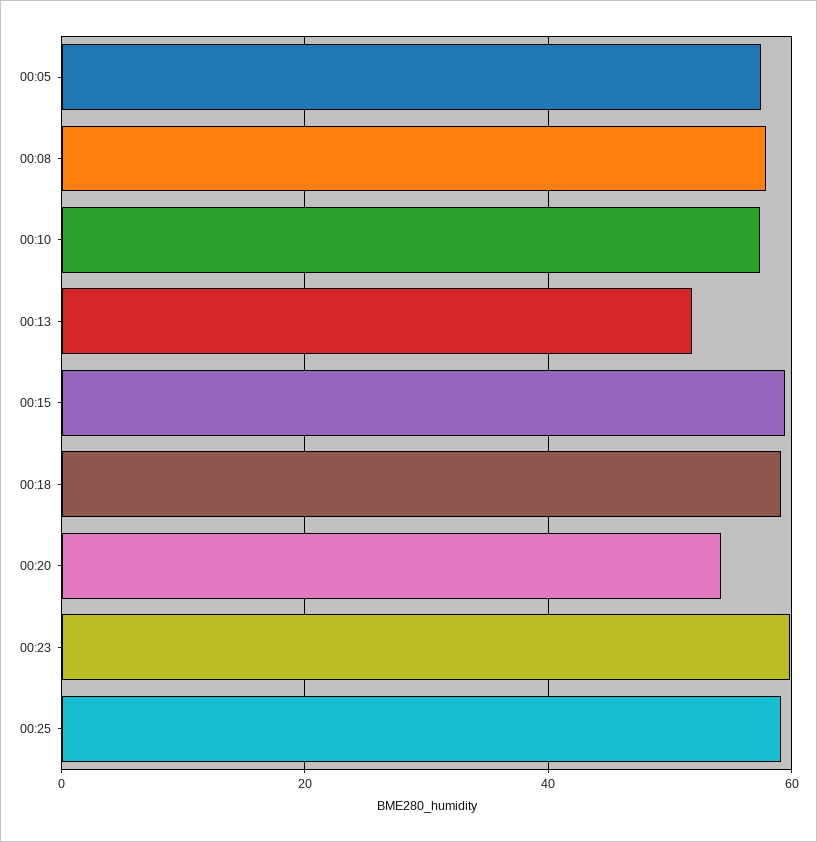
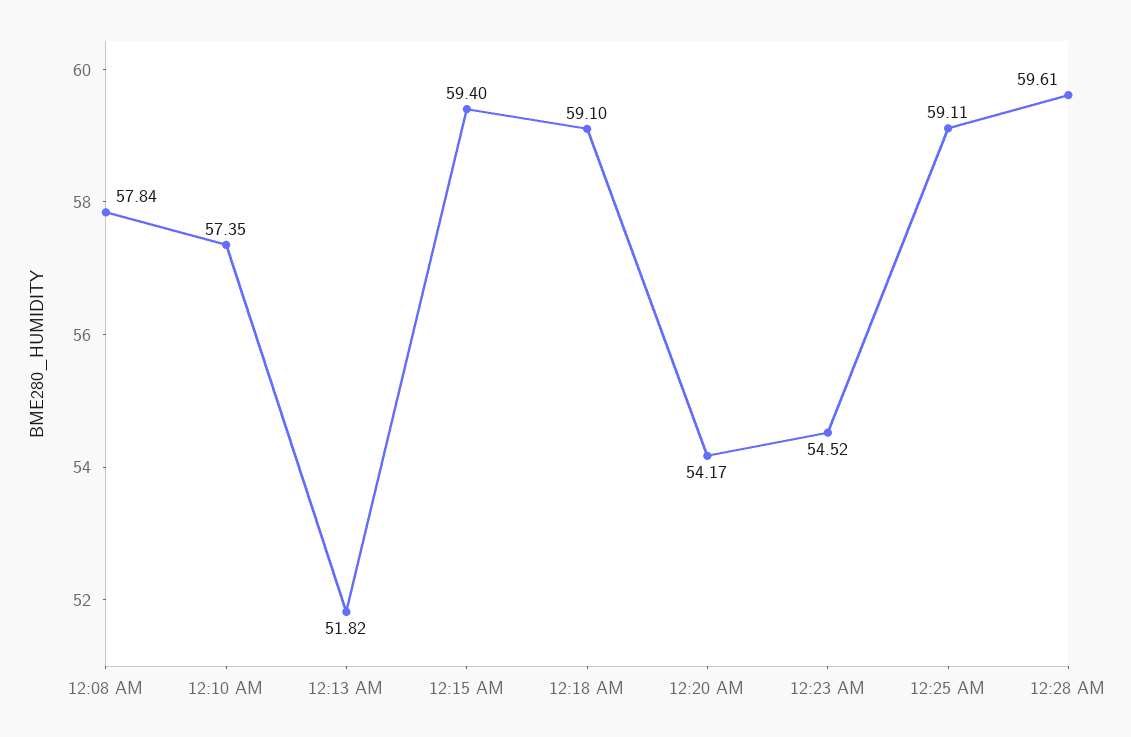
00:05: 58 -> none
00:23: 60 -> 54.52
12:28 AM: none -> 59.61

